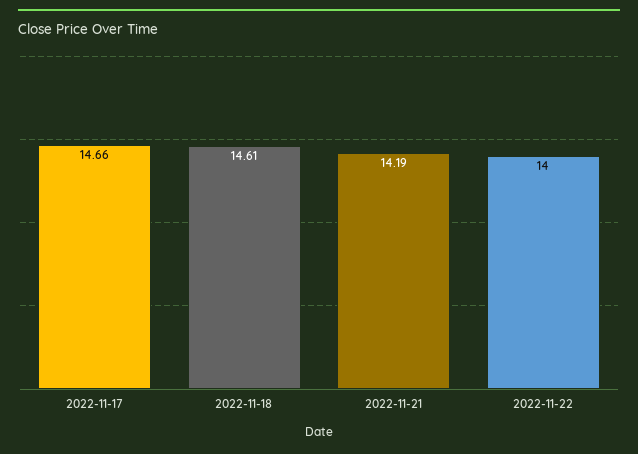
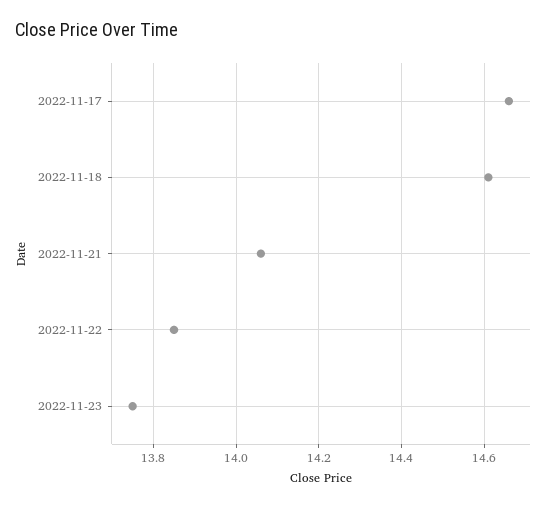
2022-11-21: 14.19 -> 14.05
2022-11-22: 14 -> 13.85
2022-11-23: none -> 13.75

